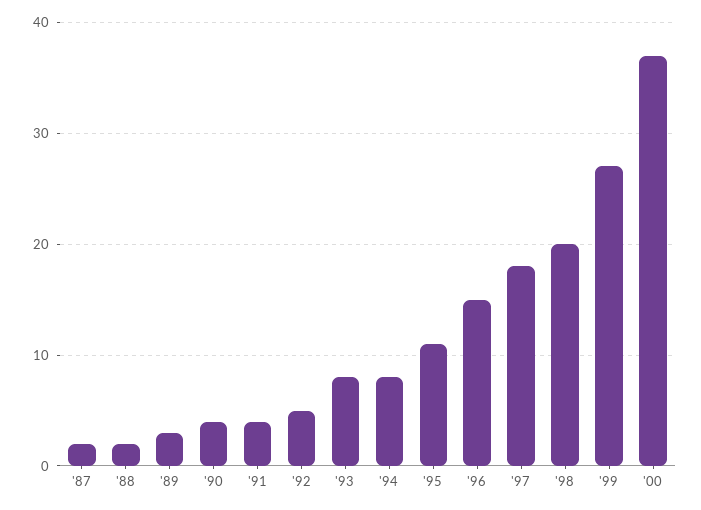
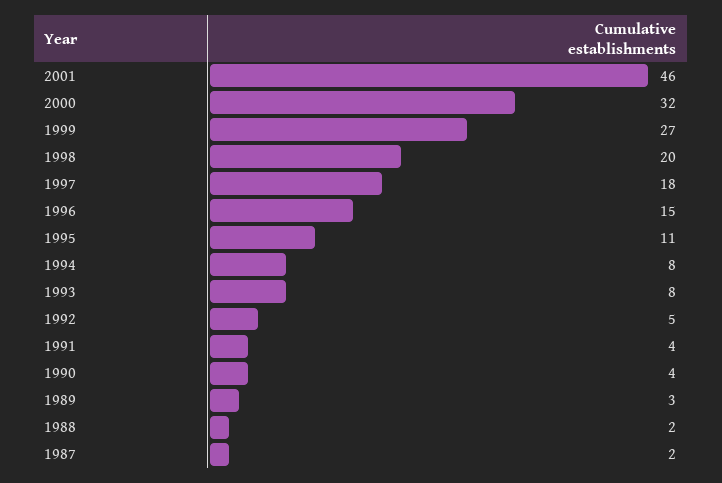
'00: 37 -> 32
2001: none -> 46

